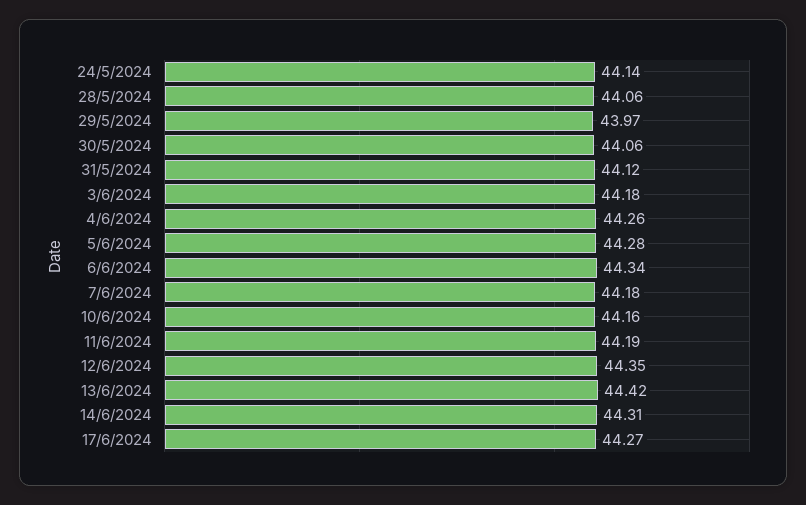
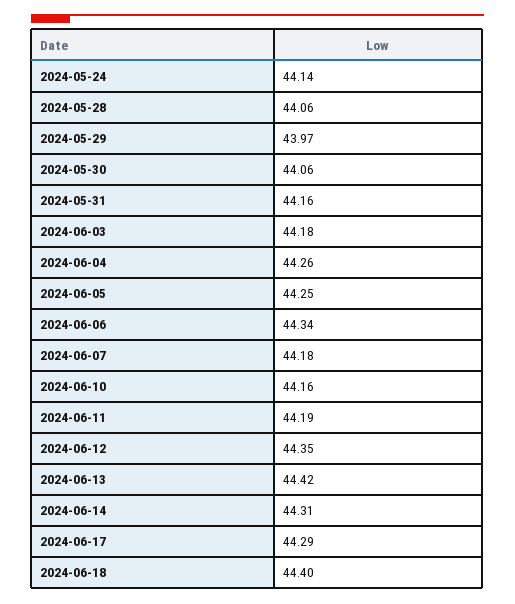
31/5/2024: 44.12 -> 44.16
5/6/2024: 44.28 -> 44.25
17/6/2024: 44.27 -> 44.29
2024-06-18: none -> 44.4

